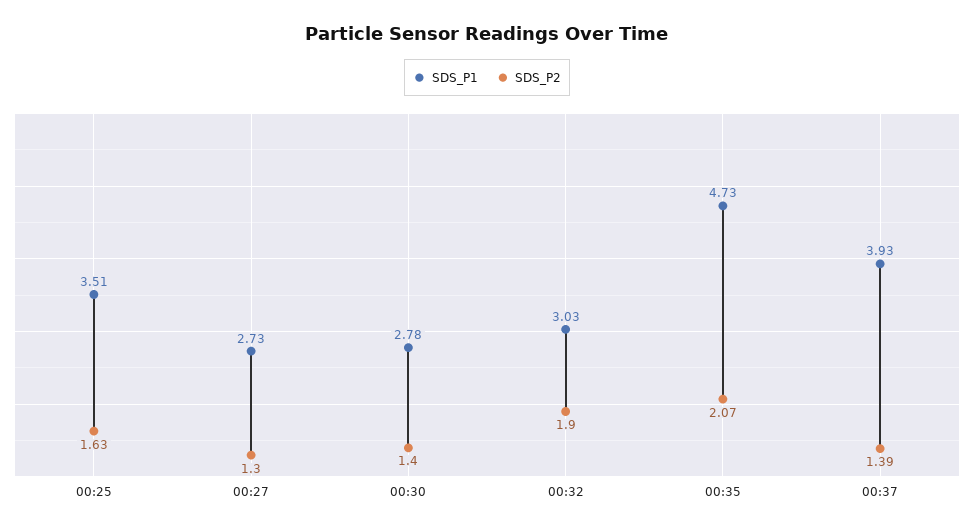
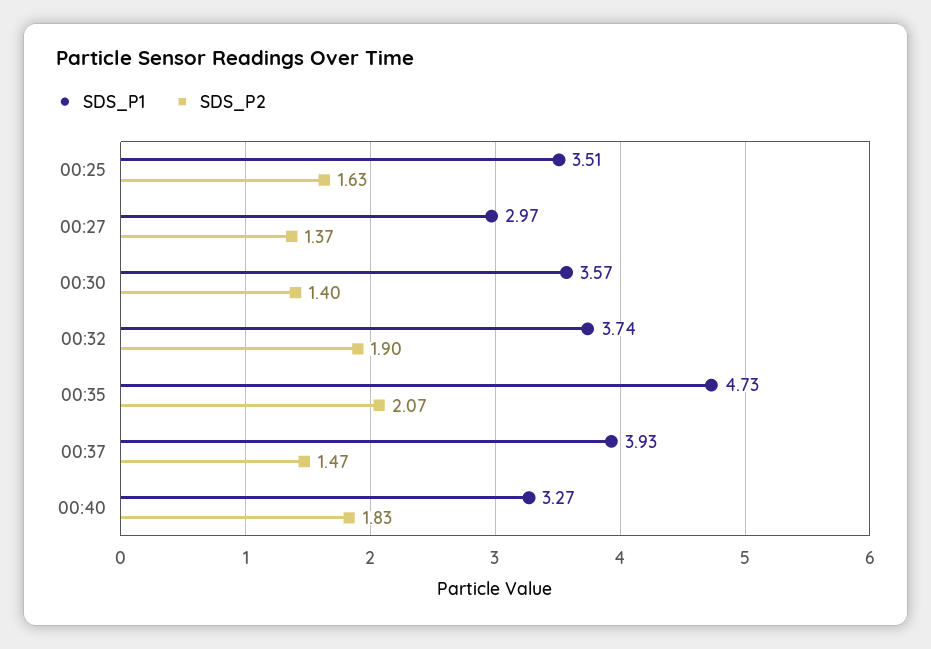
SDS_P1, 00:27: 2.73 -> 2.97
SDS_P2, 00:27: 1.3 -> 1.37
SDS_P1, 00:30: 2.78 -> 3.57
SDS_P1, 00:32: 3.03 -> 3.74
SDS_P2, 00:37: 1.39 -> 1.47
SDS_P1, 00:40: none -> 3.27
SDS_P2, 00:40: none -> 1.83

